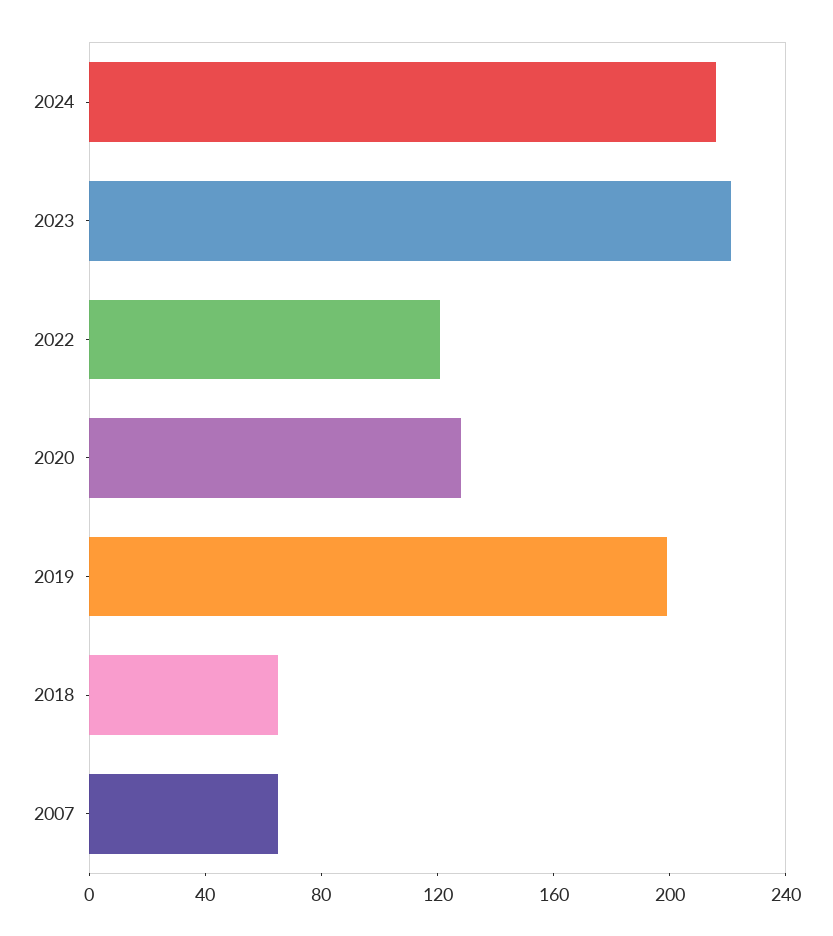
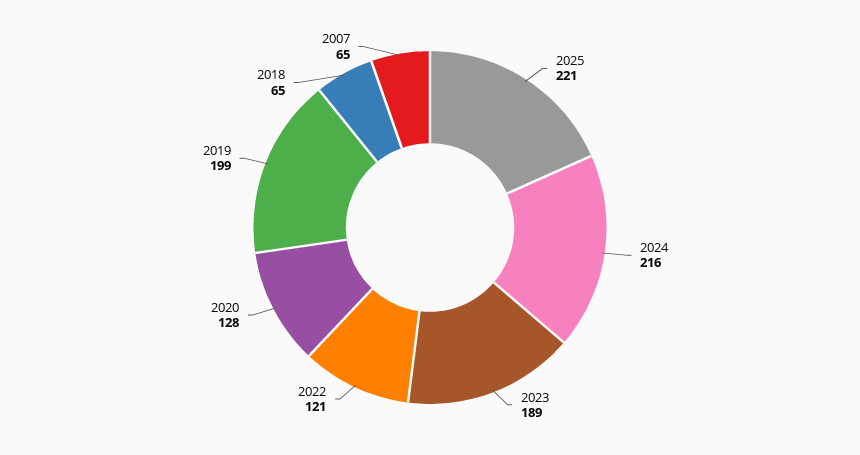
2023: 220 -> 189
2025: none -> 221

